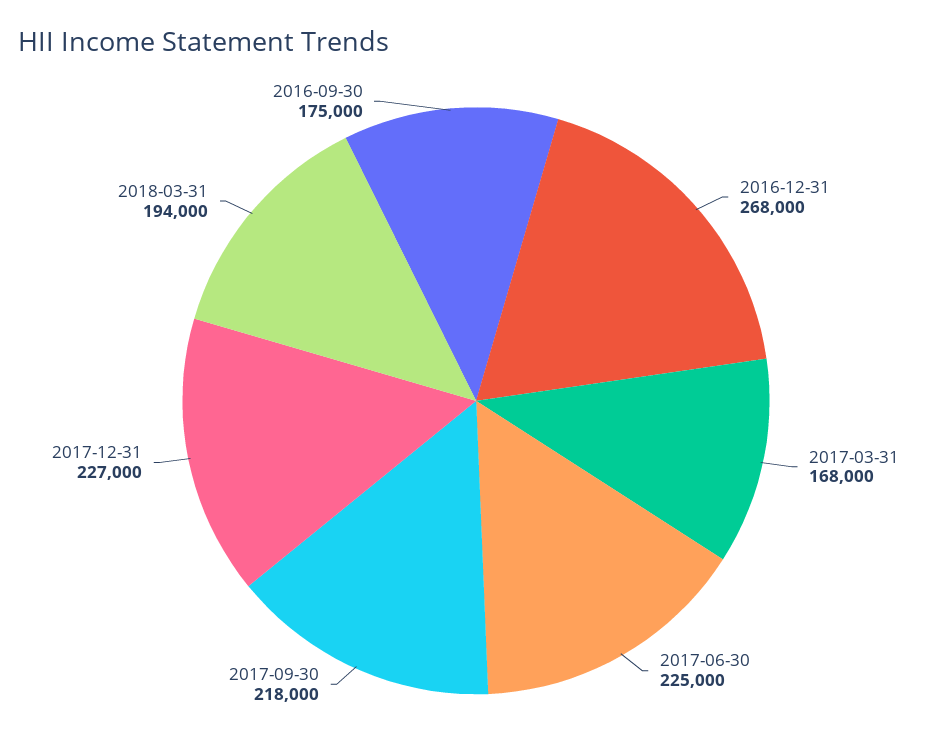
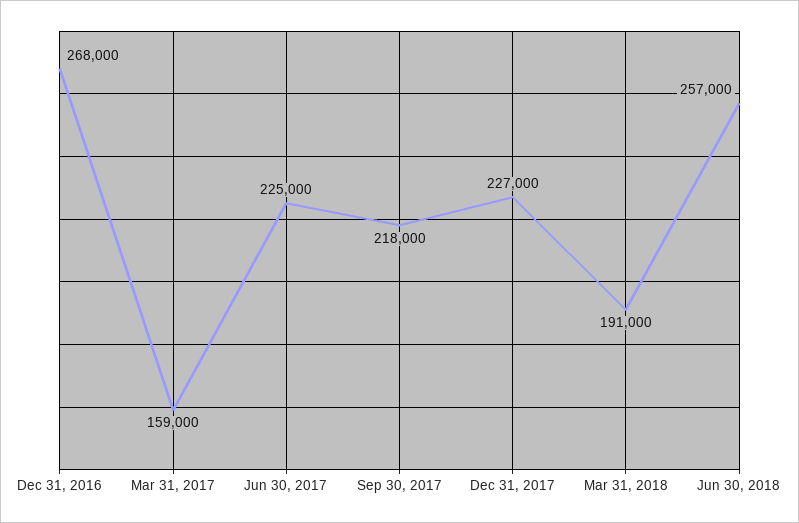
2017-03-31: 168000 -> 159000
2018-03-31: 194000 -> 191000
2016-09-30: 175000 -> none
Jun 30, 2018: none -> 257000

